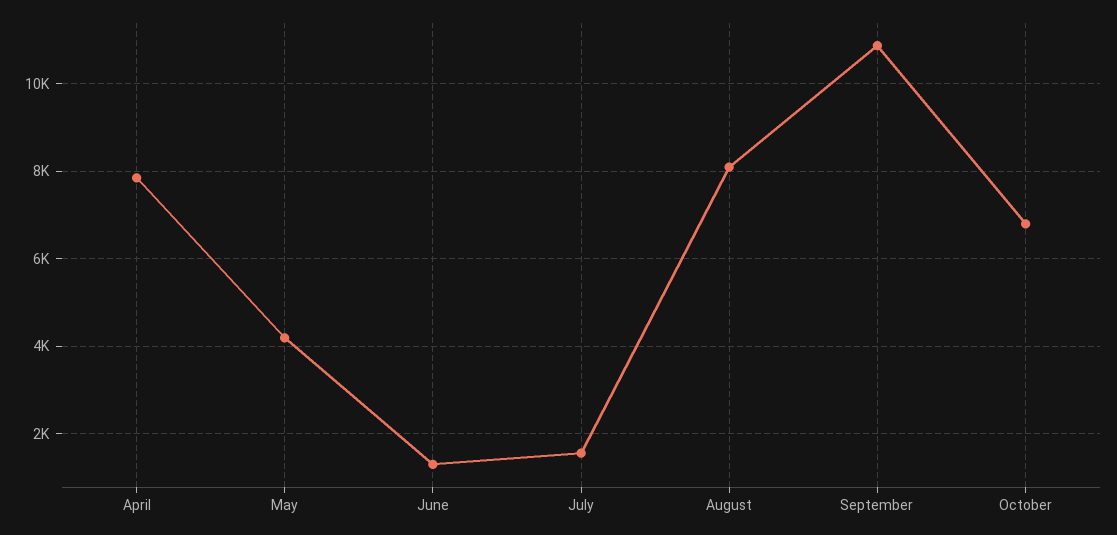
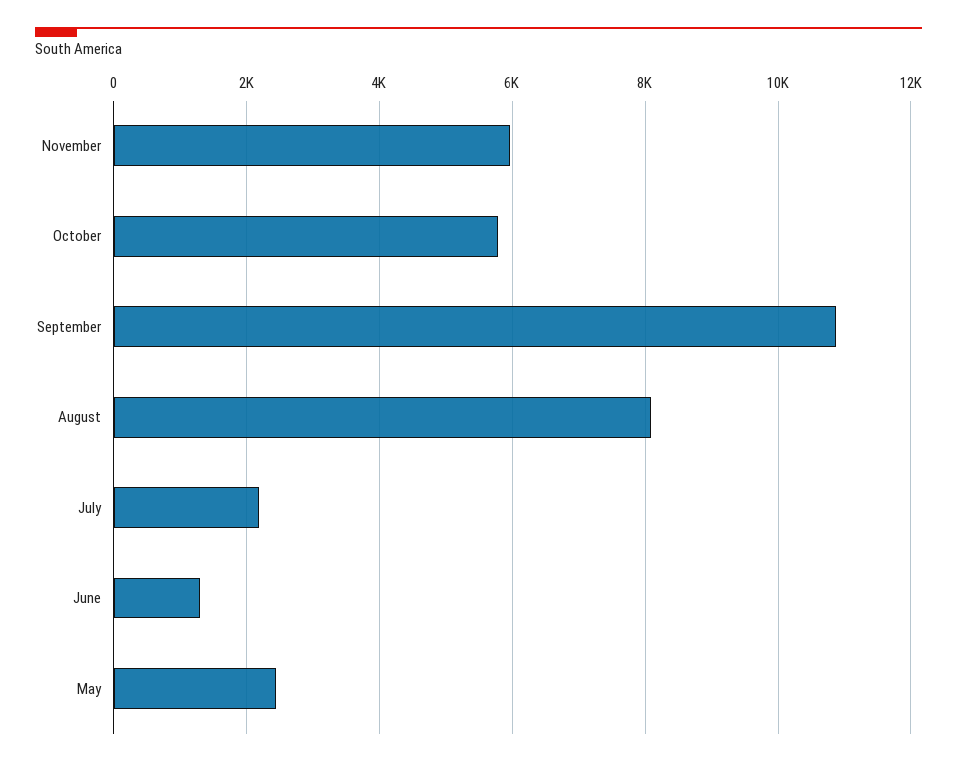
April: 7800 -> none
May: 4200 -> 2400
July: 1600 -> 2200
October: 6800 -> 5800
November: none -> 6000

